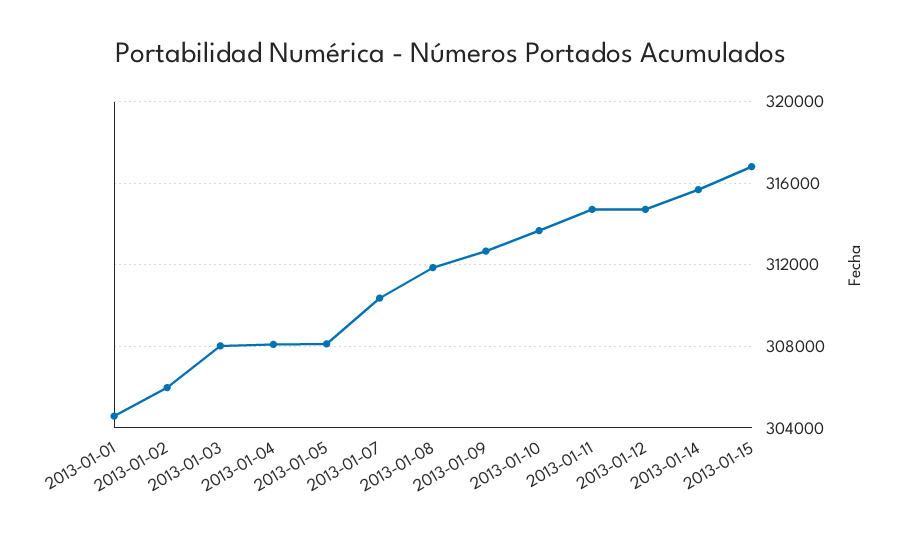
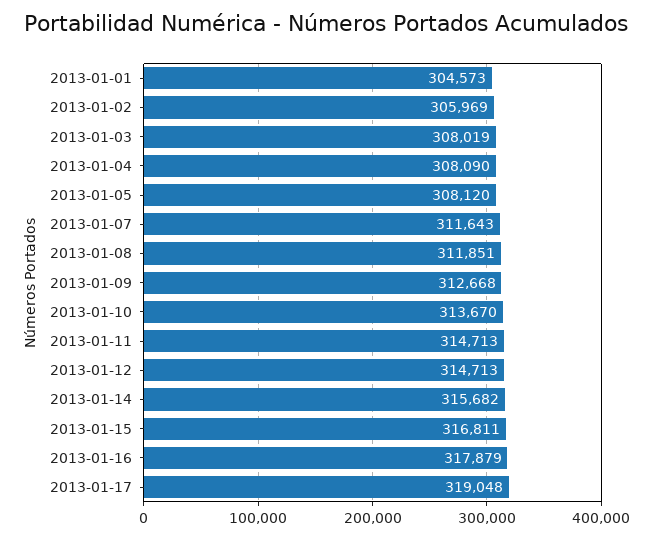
2013-01-07: 310500 -> 311643
2013-01-16: none -> 317879
2013-01-17: none -> 319048

